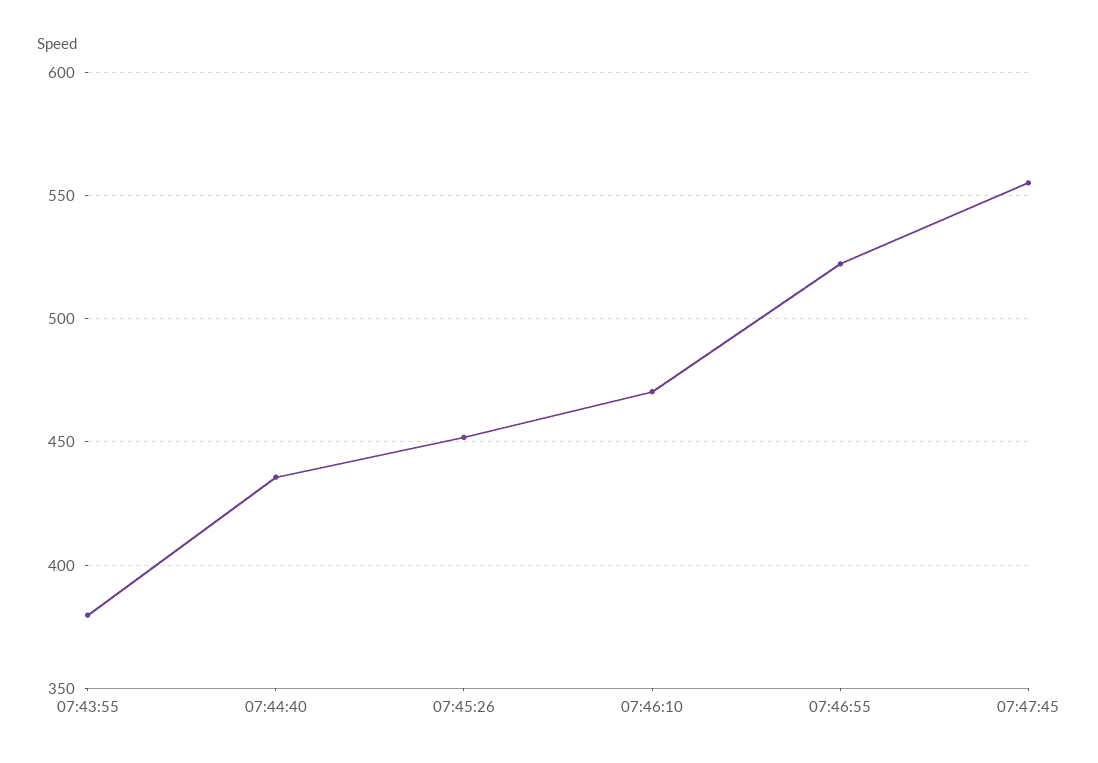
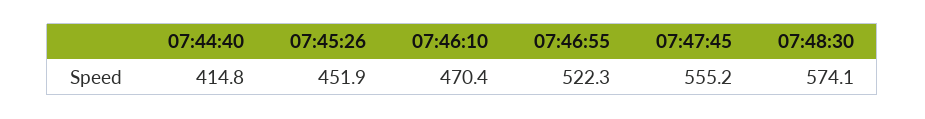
07:43:55: 380 -> none
07:44:40: 435 -> 414.8
07:48:30: none -> 574.1

